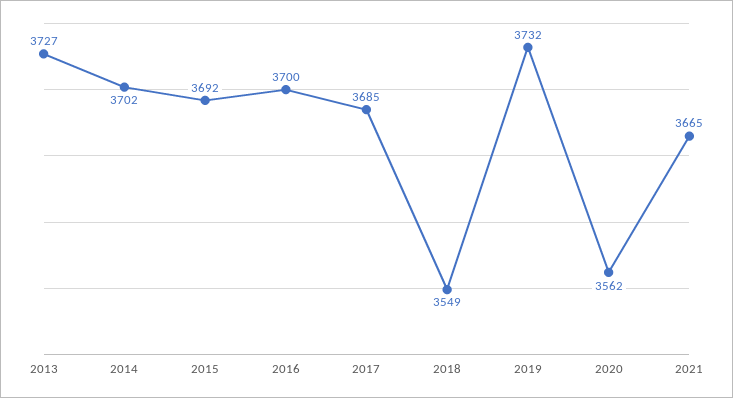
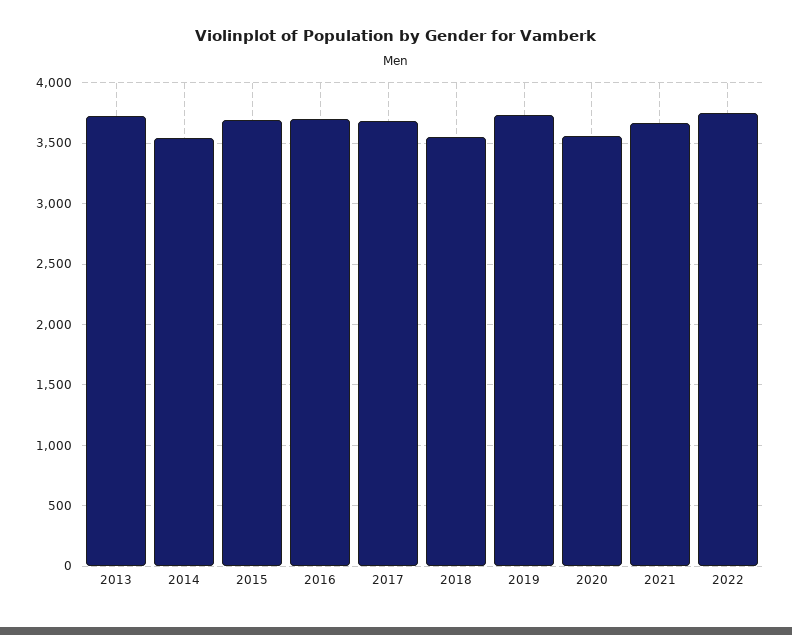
2014: 3702 -> 3550
2022: none -> 3750

